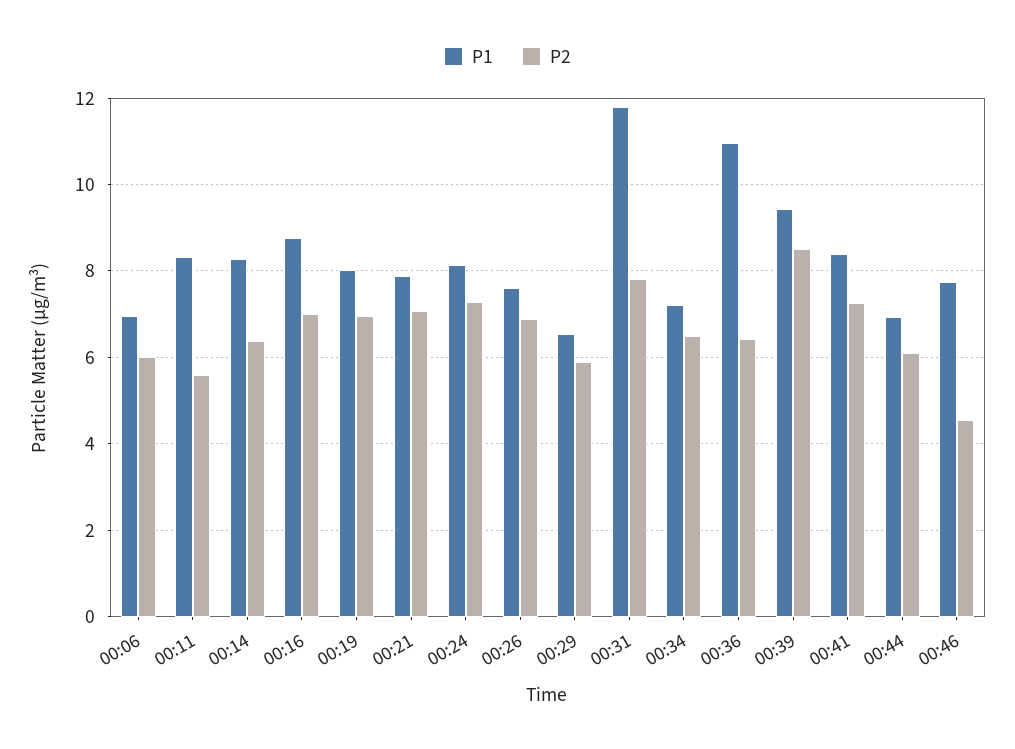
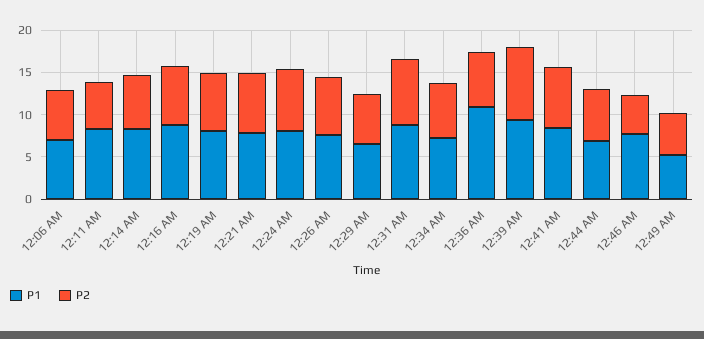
P1, 00:31: 11.8 -> 9
P1, 12:49 AM: none -> 5
P2, 12:49 AM: none -> 5

